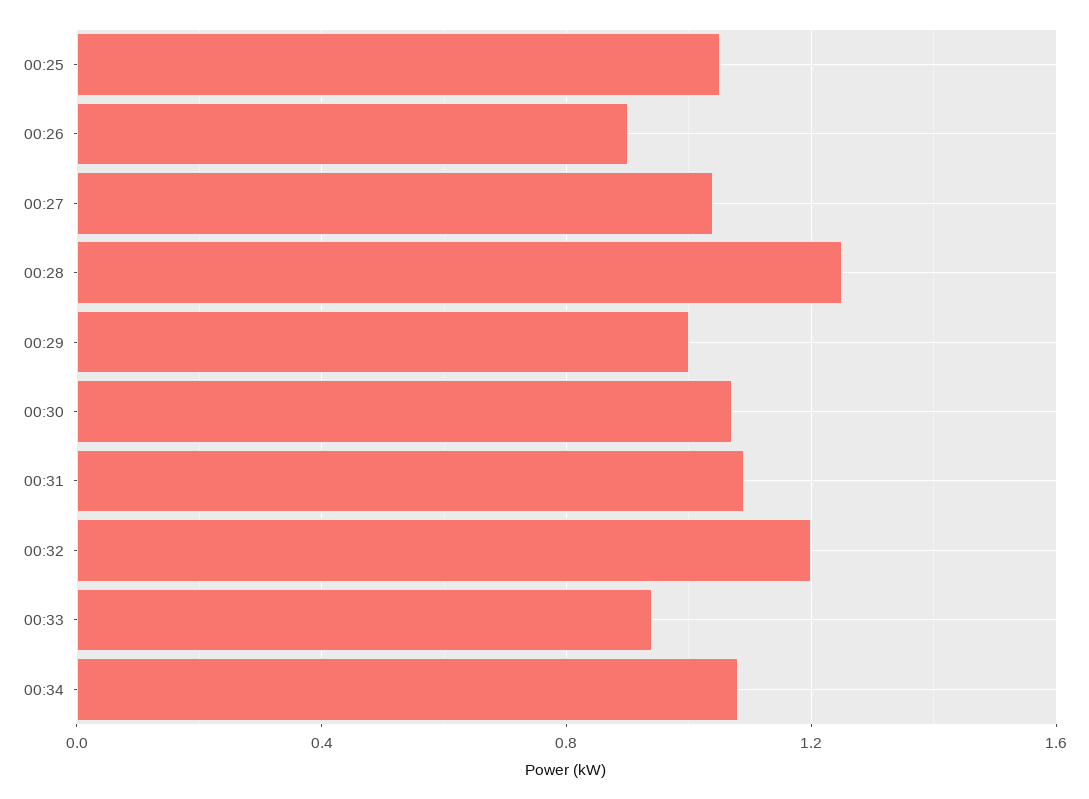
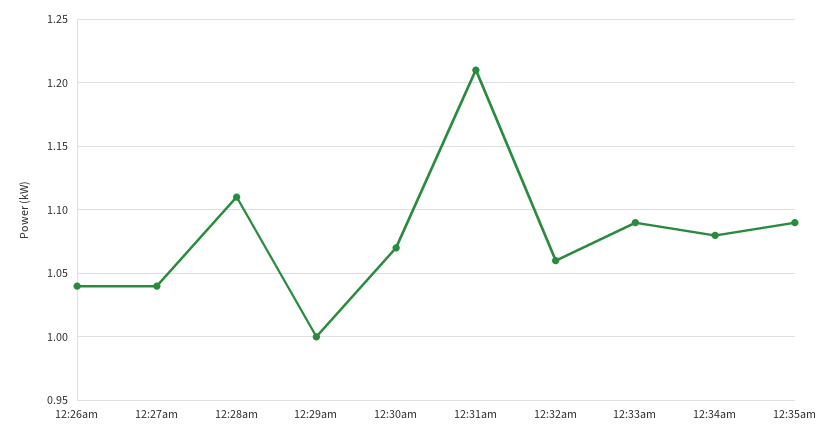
00:25: 1.05 -> none
00:26: 0.9 -> 1.04
00:28: 1.25 -> 1.11
00:31: 1.1 -> 1.21
00:32: 1.2 -> 1.06
00:33: 0.95 -> 1.09
12:35am: none -> 1.09

